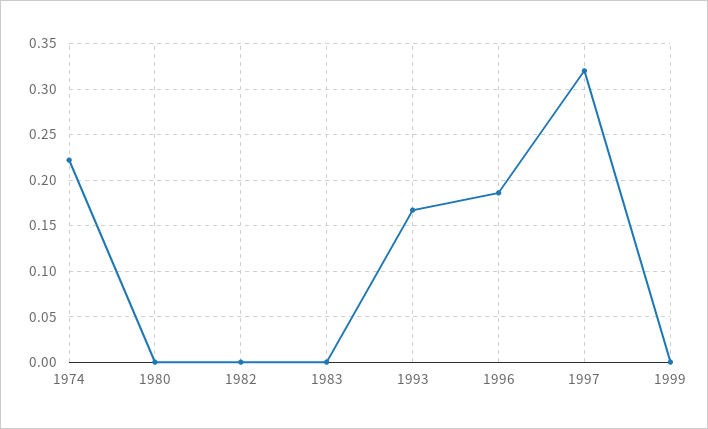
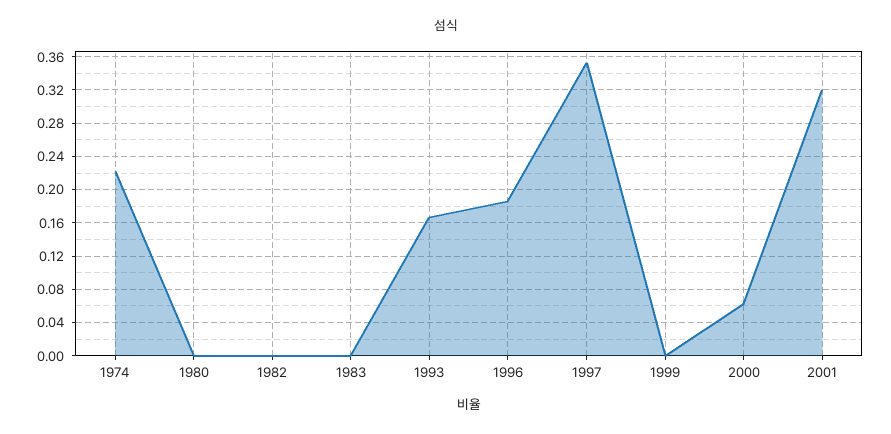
1997: 0.32 -> 0.35
2000: none -> 0.06
2001: none -> 0.32

